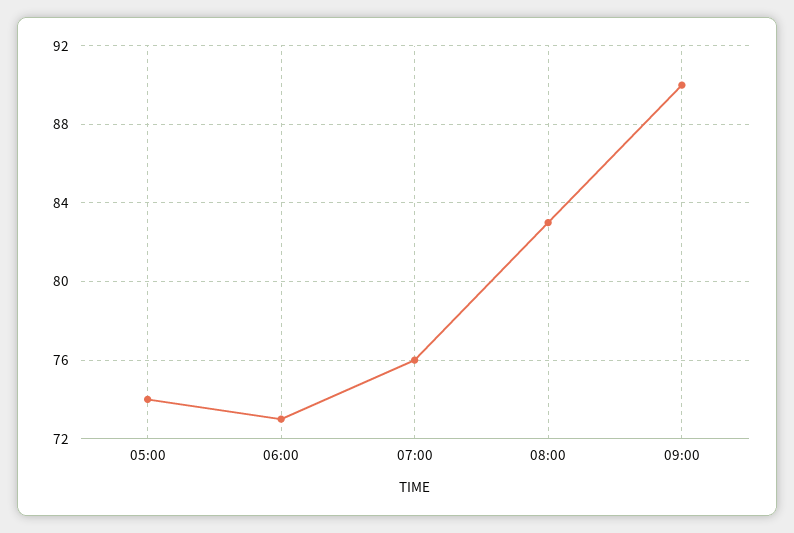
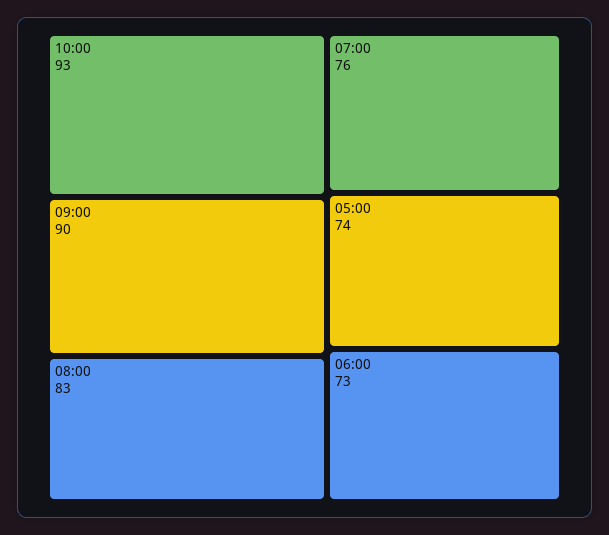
10:00: none -> 93

